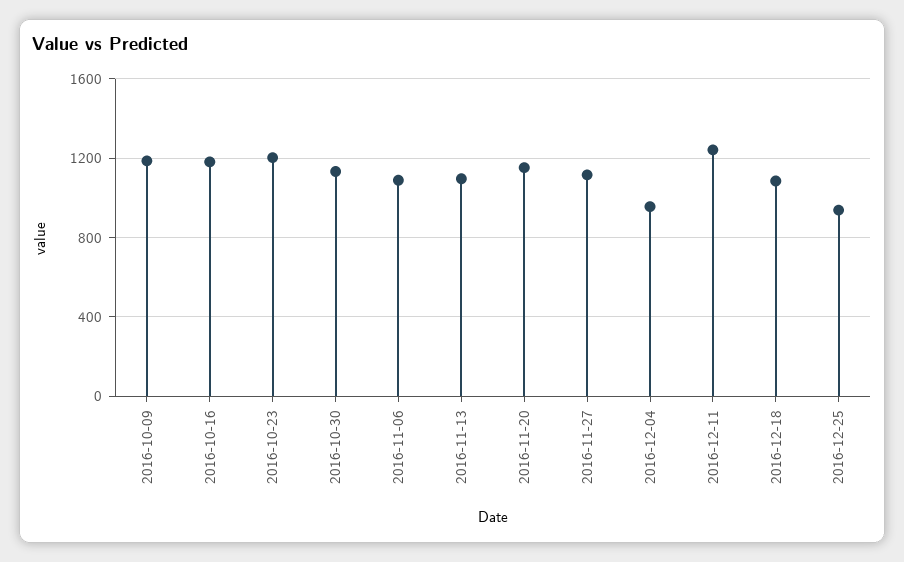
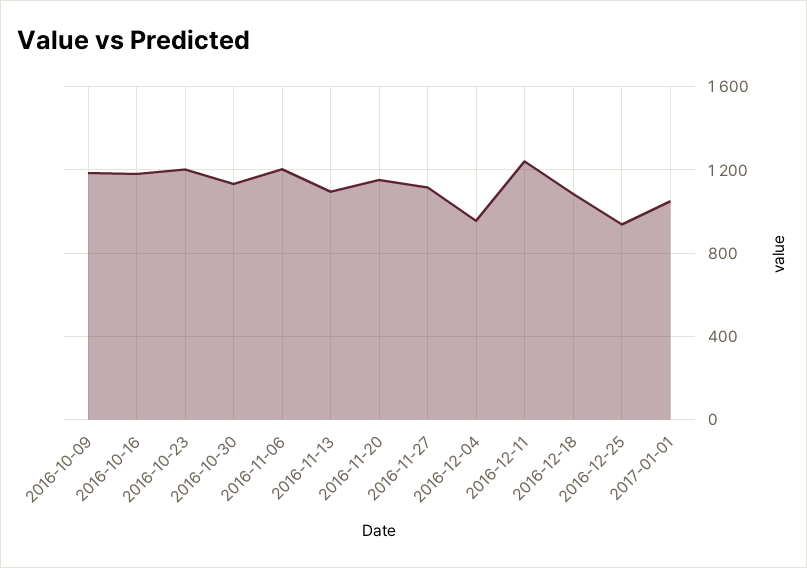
2016-11-06: 1100 -> 1200
2017-01-01: none -> 1050

